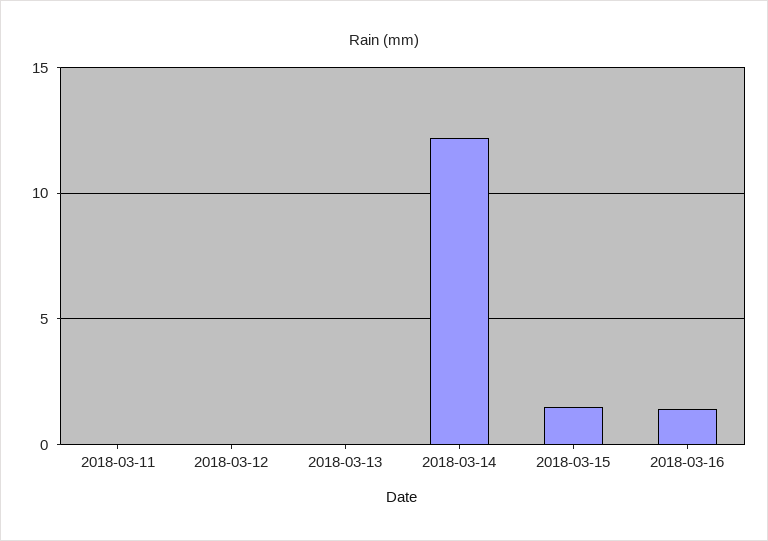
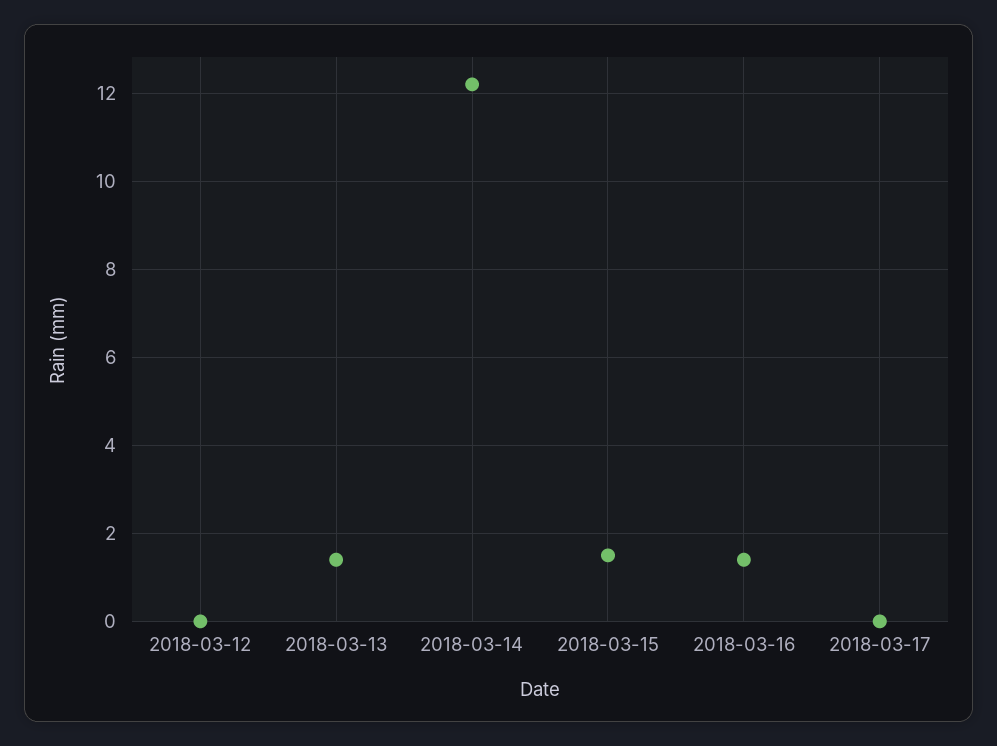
2018-03-11: 0 -> none
2018-03-13: 0 -> 1.5
2018-03-17: none -> 0

